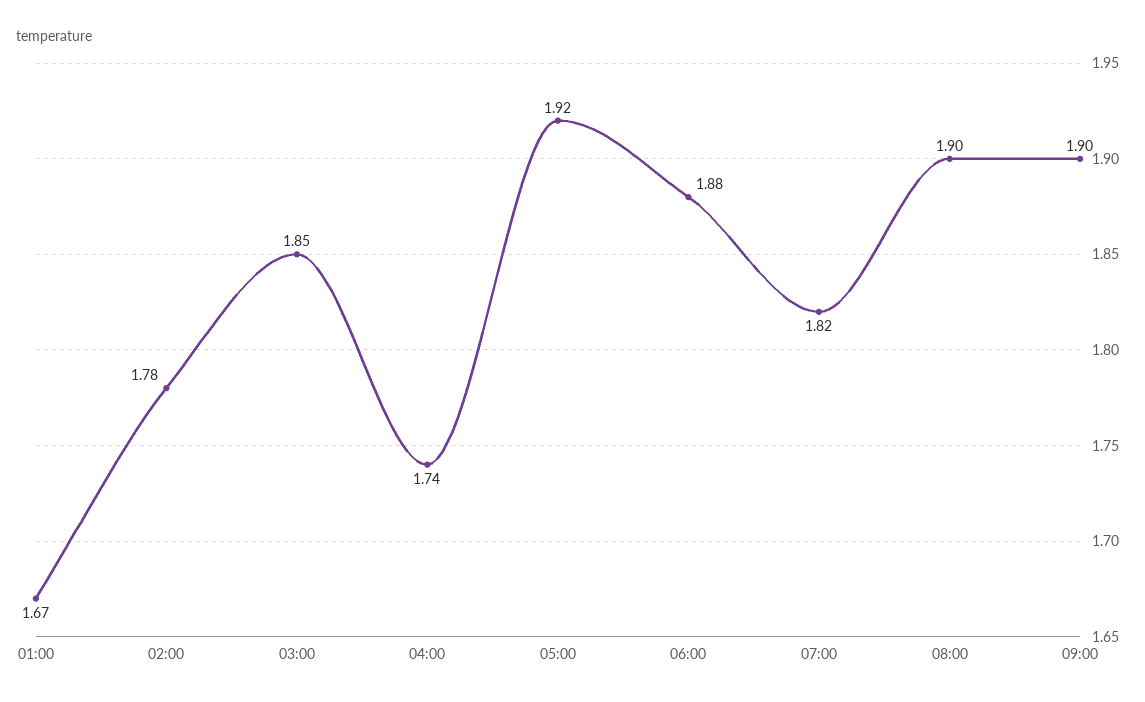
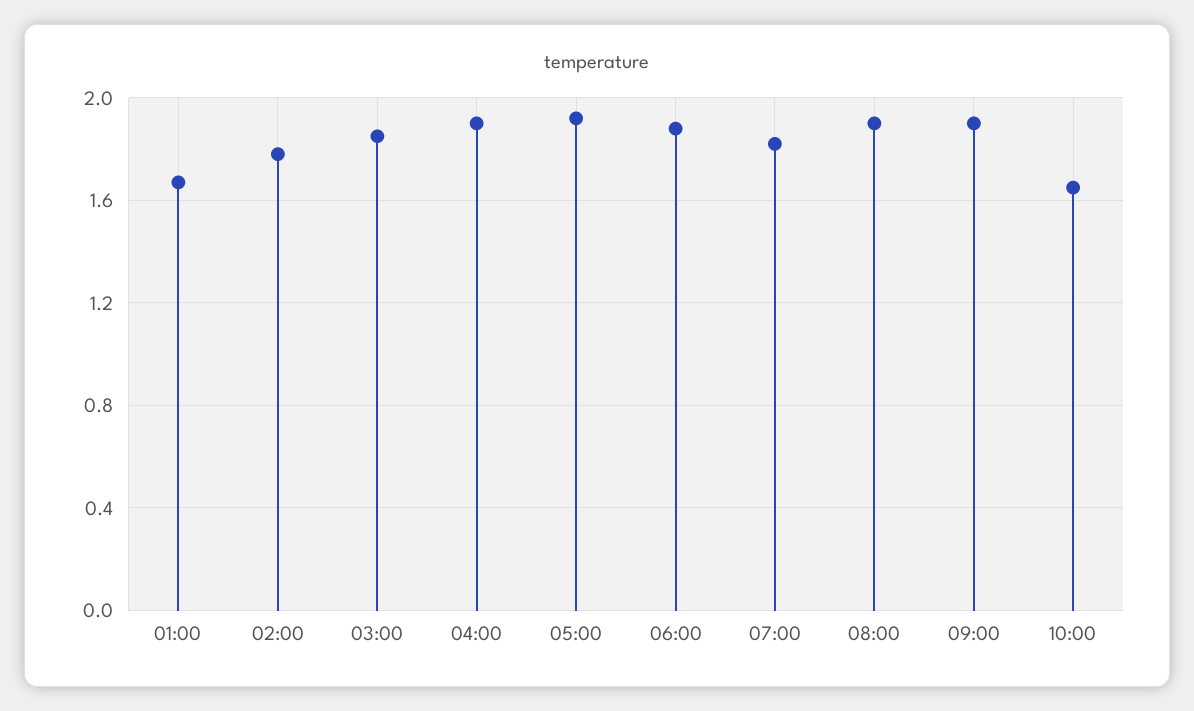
04:00: 1.74 -> 1.9
10:00: none -> 1.65

